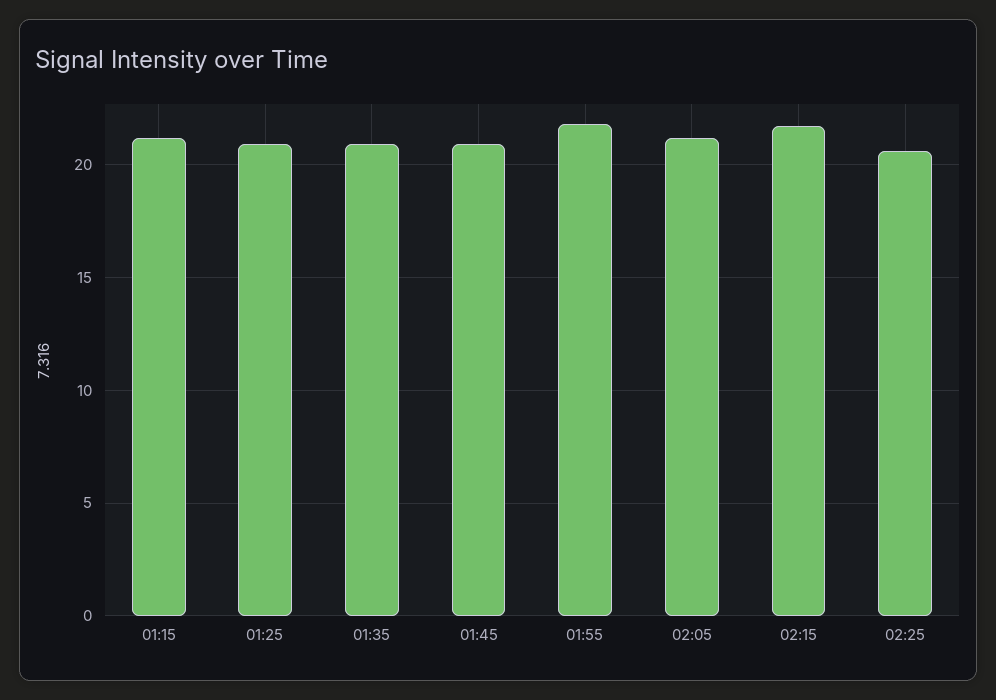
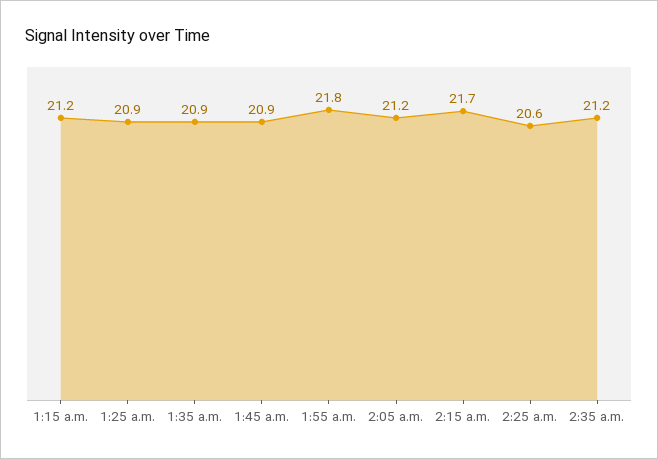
2:35 a.m.: none -> 21.2

